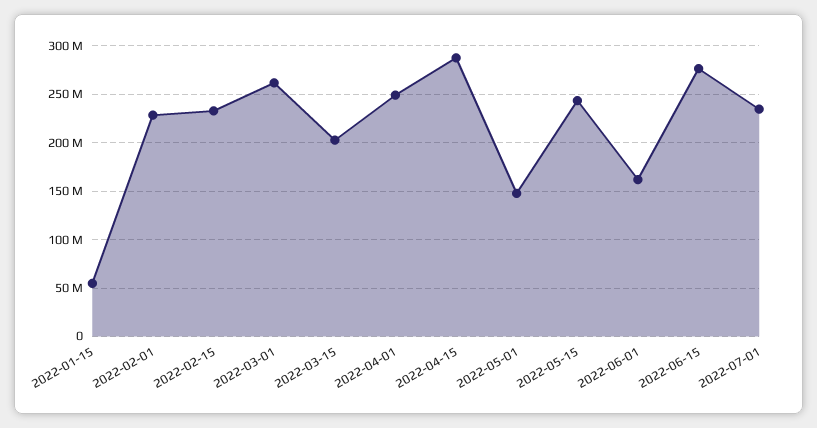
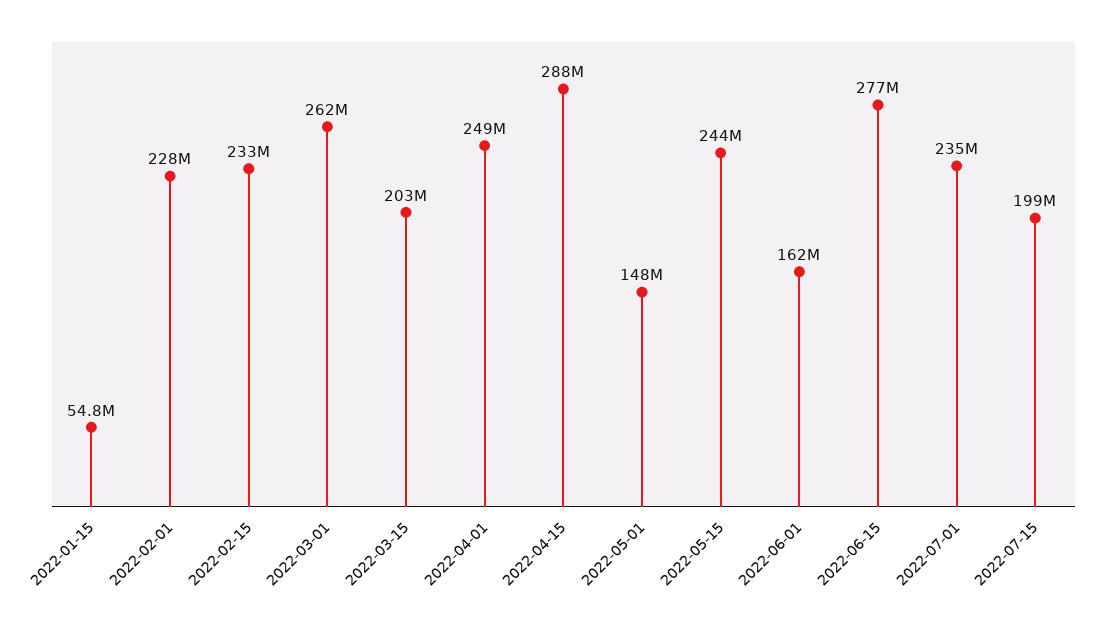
2022-07-15: none -> 199000000

